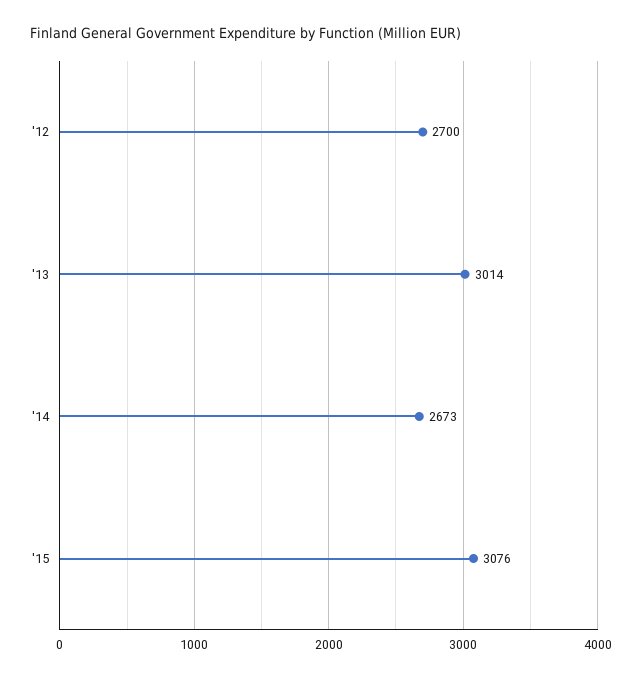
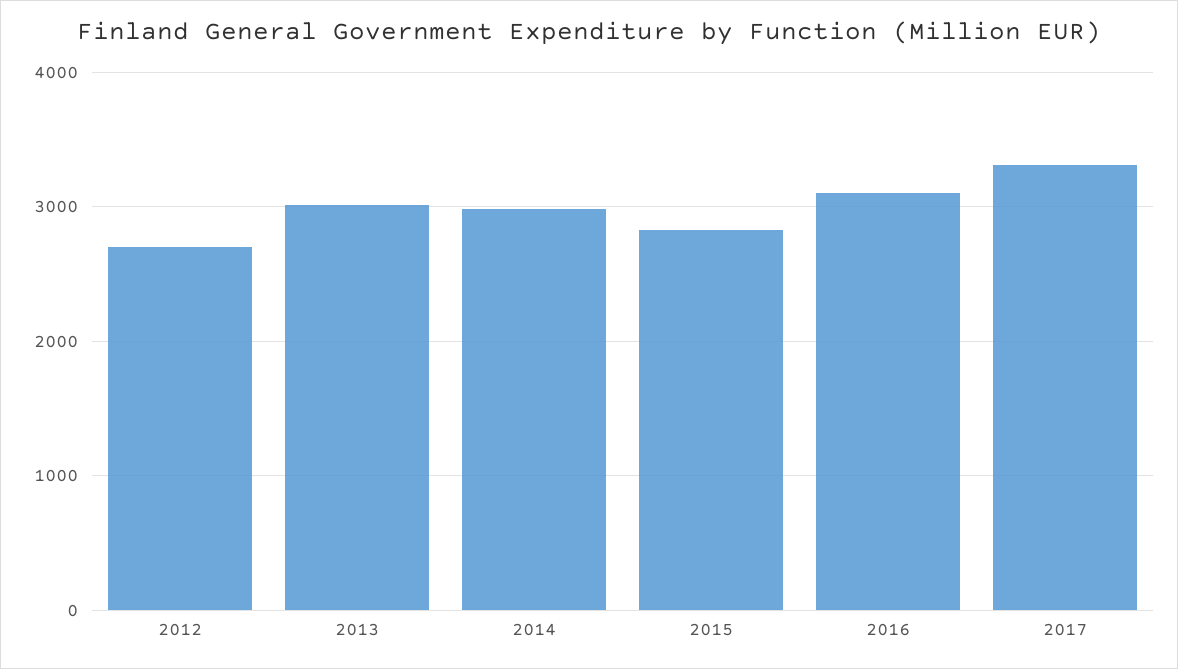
'14: 2673 -> 3000
'15: 3076 -> 2800
2016: none -> 3100
2017: none -> 3300

